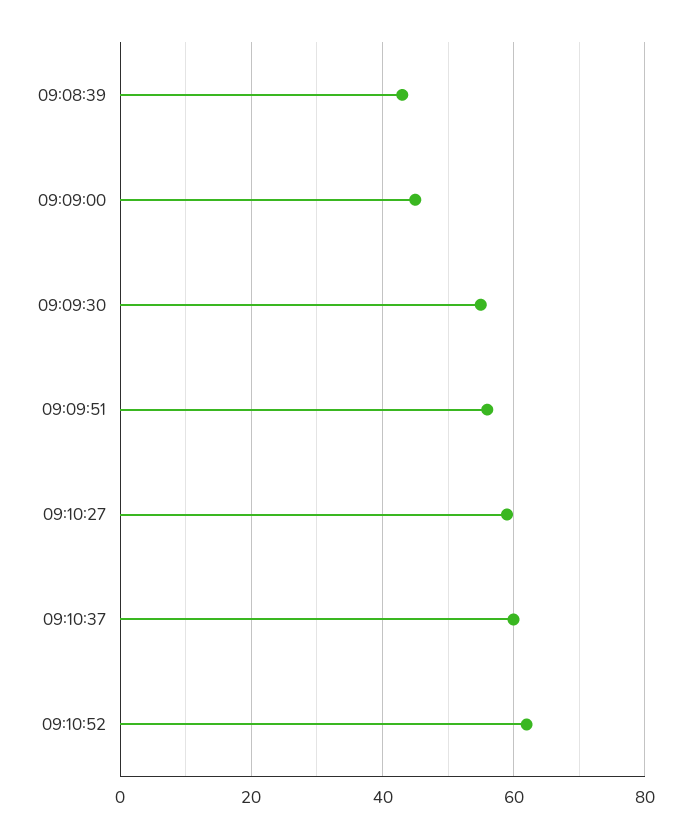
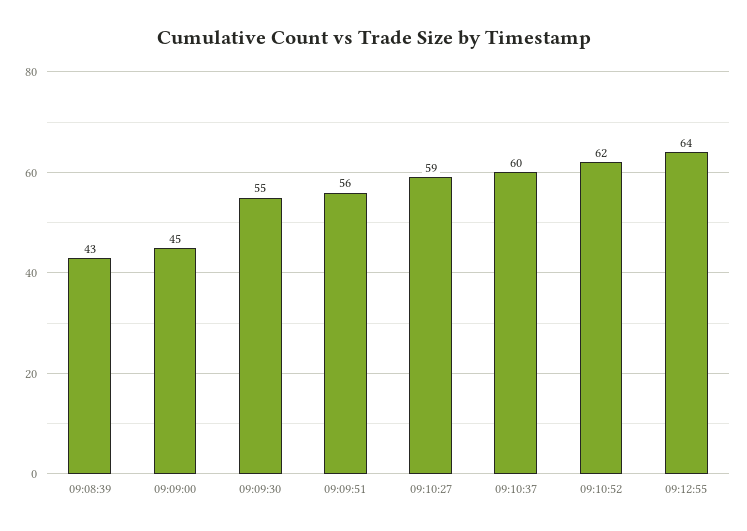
09:12:55: none -> 64

